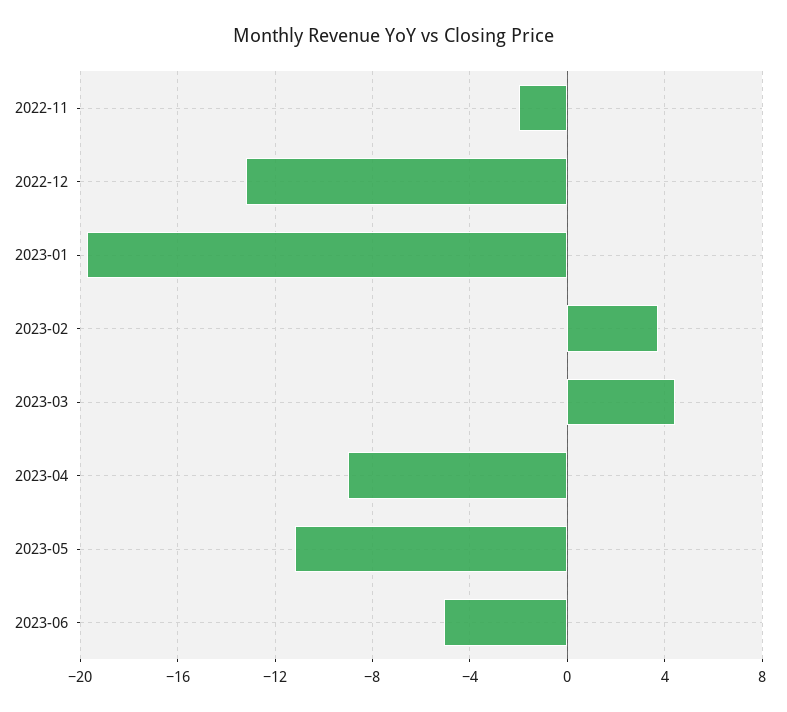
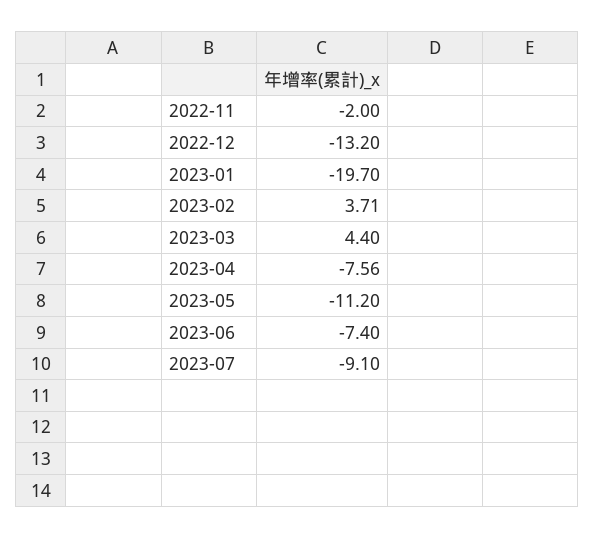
2023-04: -9 -> -7.56
2023-06: -5 -> -7.4
2023-07: none -> -9.1

